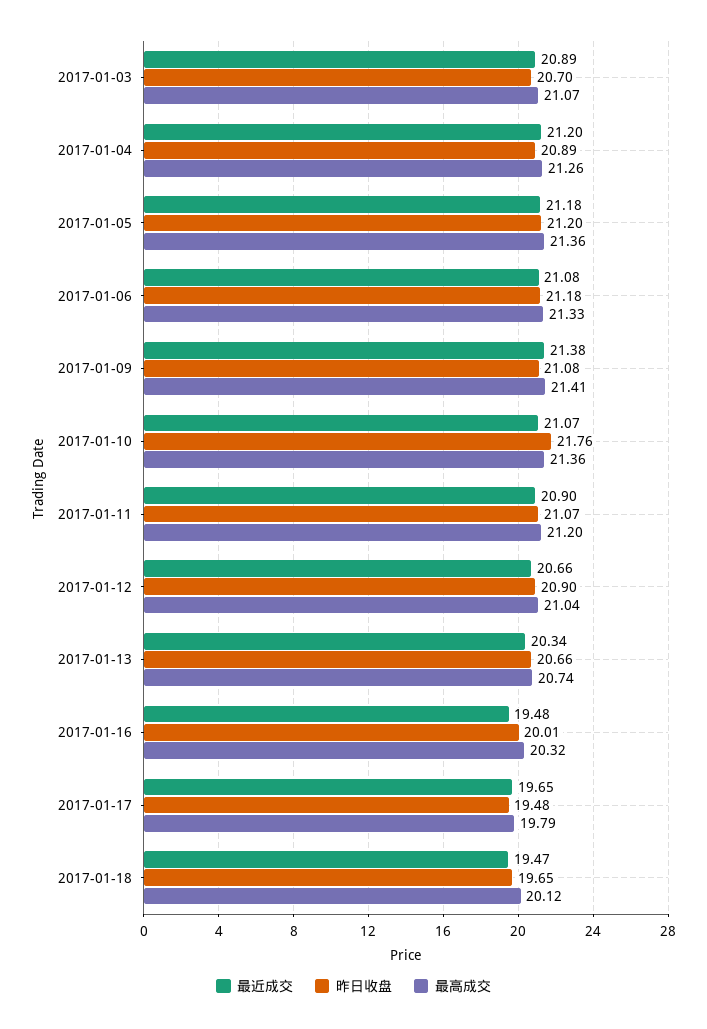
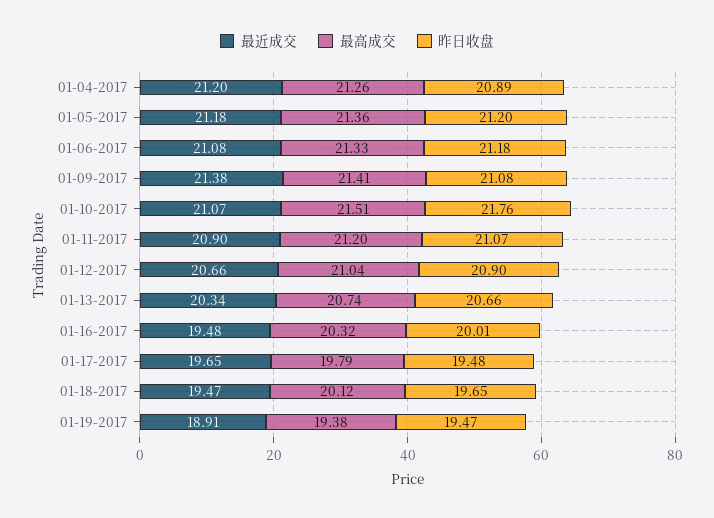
最近成交, 2017-01-03: 20.89 -> none
昨日收盘, 2017-01-03: 20.7 -> none
最高成交, 2017-01-03: 21.07 -> none
最高成交, 2017-01-10: 21.36 -> 21.51
最近成交, 01-19-2017: none -> 18.91
最高成交, 01-19-2017: none -> 19.38
昨日收盘, 01-19-2017: none -> 19.47

